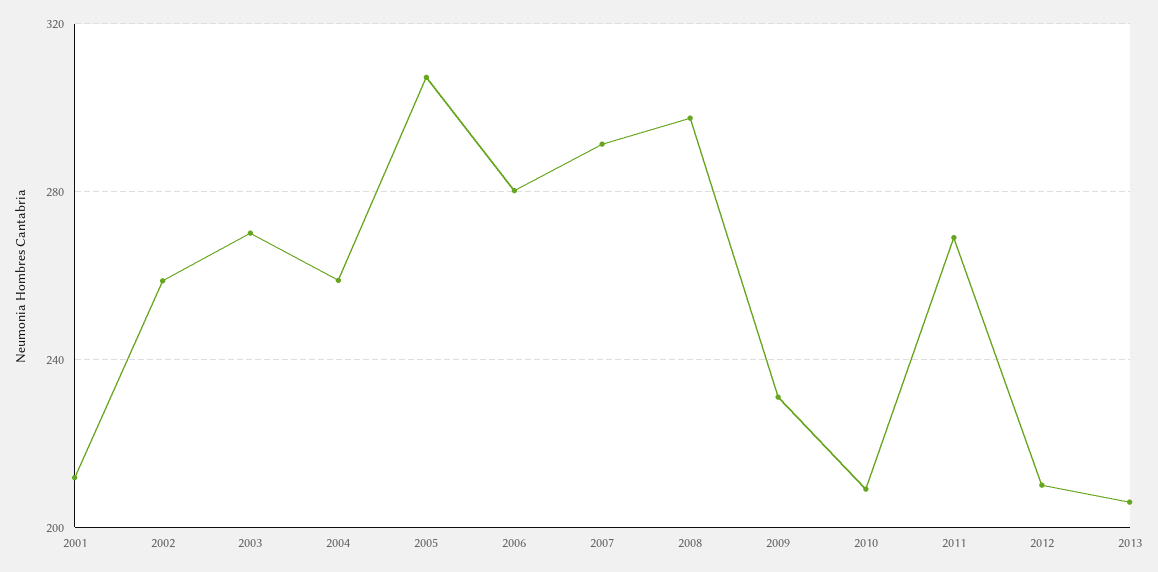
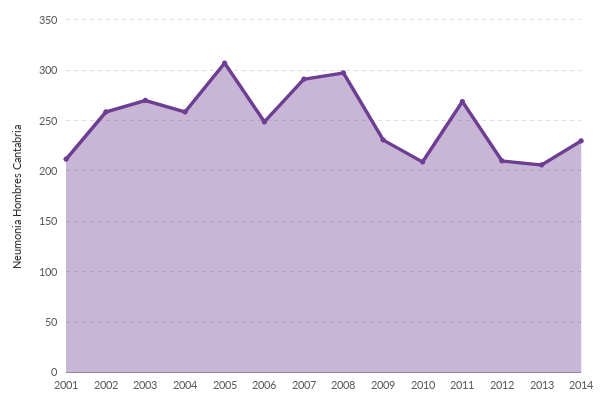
2006: 280 -> 250
2014: none -> 230

